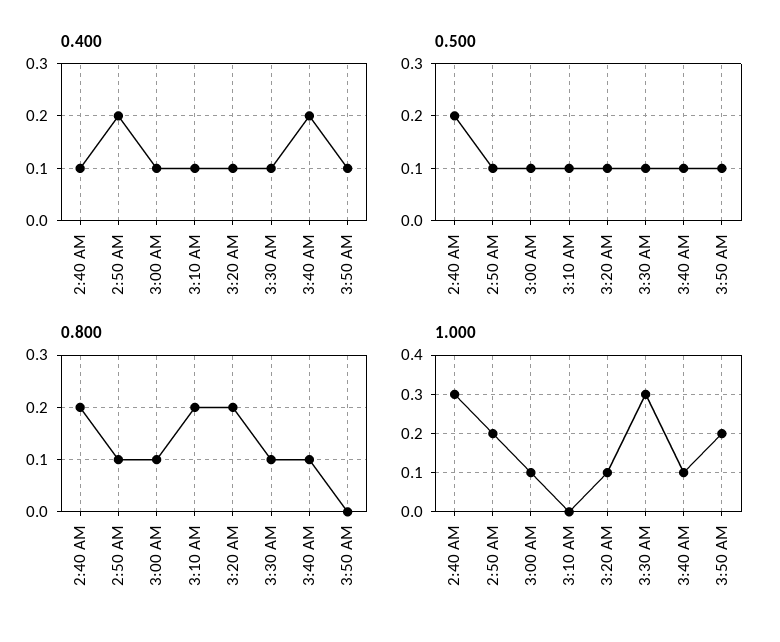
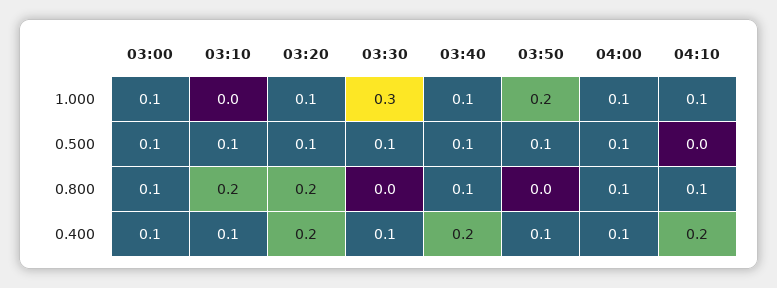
0.400, 2:40 AM: 0.1 -> none
0.400, 2:50 AM: 0.2 -> none
0.400, 3:20 AM: 0.1 -> 0.2
0.500, 2:40 AM: 0.2 -> none
0.500, 2:50 AM: 0.1 -> none
0.800, 2:40 AM: 0.2 -> none
0.800, 2:50 AM: 0.1 -> none
0.800, 3:30 AM: 0.1 -> 0
1.000, 2:40 AM: 0.3 -> none
1.000, 2:50 AM: 0.2 -> none
1.000, 04:00: none -> 0.1
1.000, 04:10: none -> 0.1
0.500, 04:00: none -> 0.1
0.500, 04:10: none -> 0
0.800, 04:00: none -> 0.1
0.800, 04:10: none -> 0.1
0.400, 04:00: none -> 0.1
0.400, 04:10: none -> 0.2

